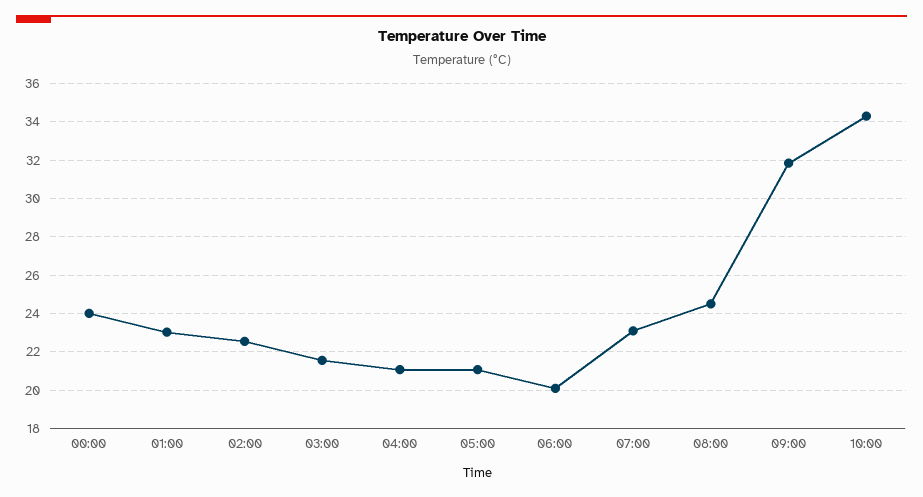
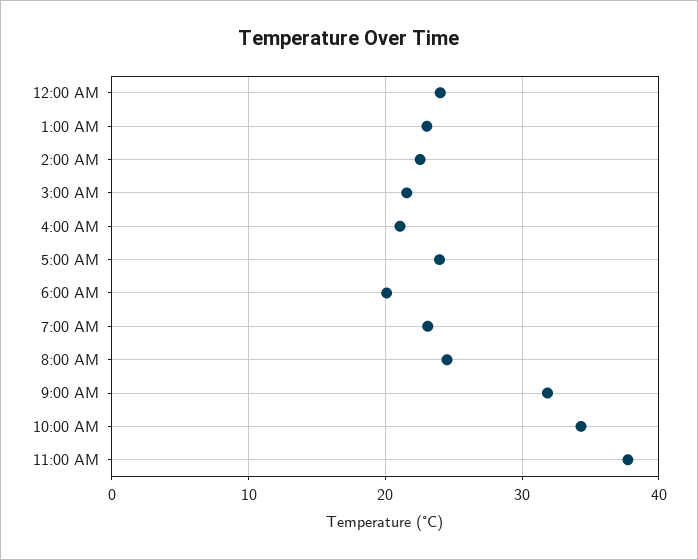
05:00: 21 -> 24
11:00 AM: none -> 38

